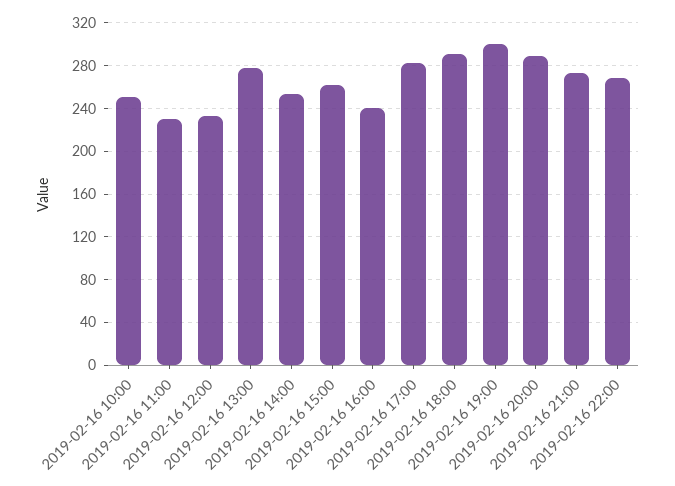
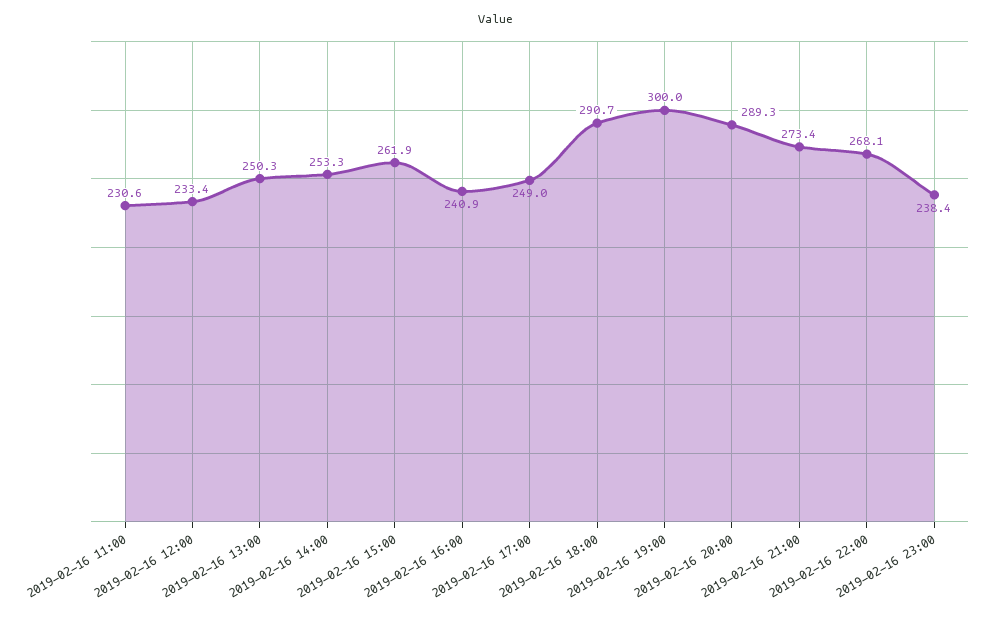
2019-02-16 10:00: 250 -> none
2019-02-16 13:00: 280 -> 250.3
2019-02-16 17:00: 280 -> 249
2019-02-16 23:00: none -> 238.4

